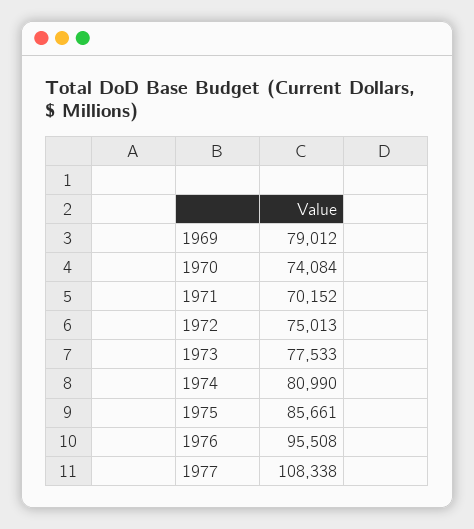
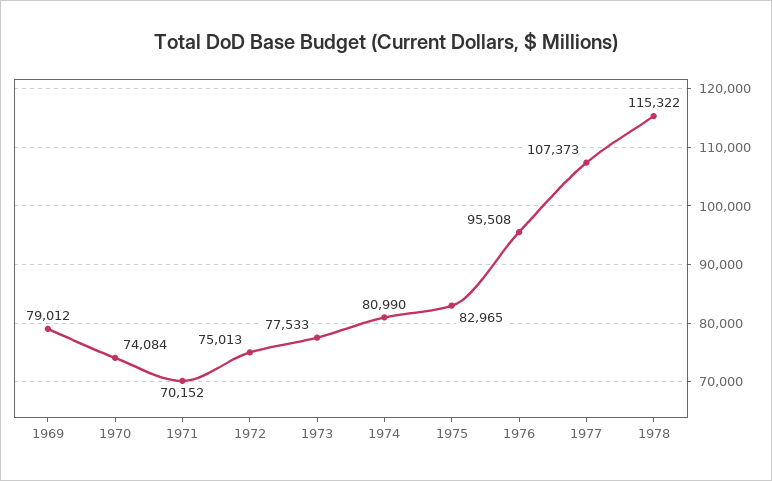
1975: 85661 -> 82965
1977: 108338 -> 107373
1978: none -> 115322

